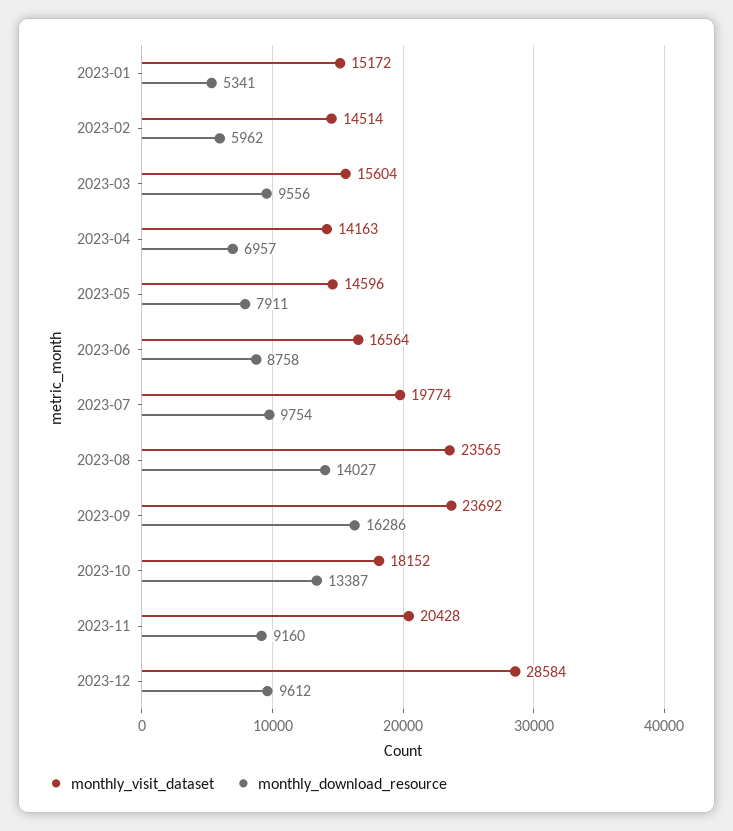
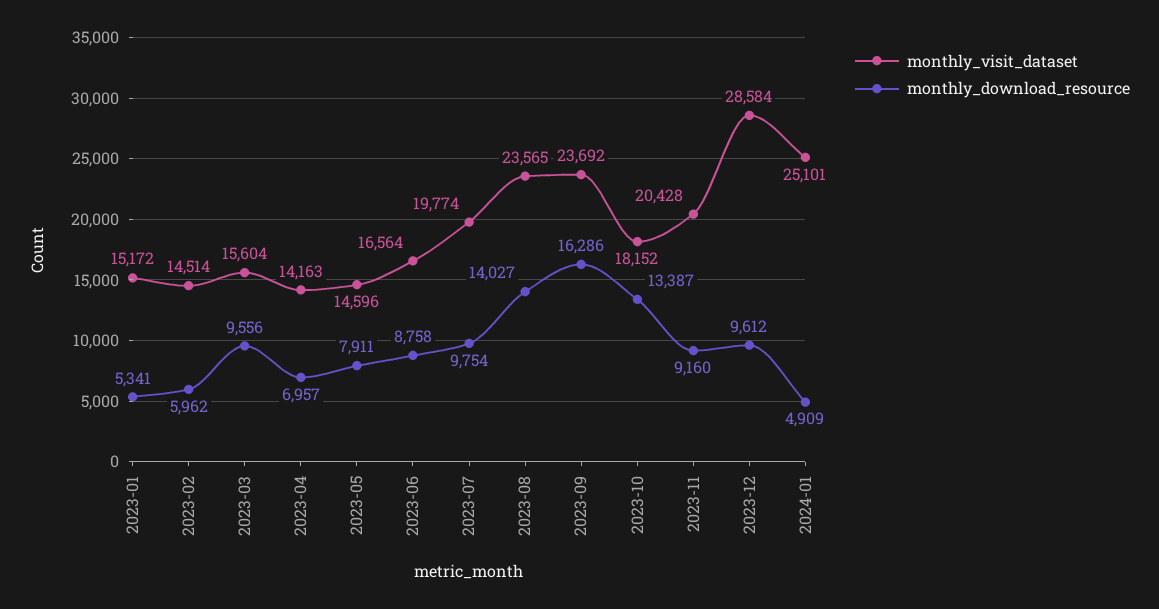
monthly_visit_dataset, 2024-01: none -> 25101
monthly_download_resource, 2024-01: none -> 4909

